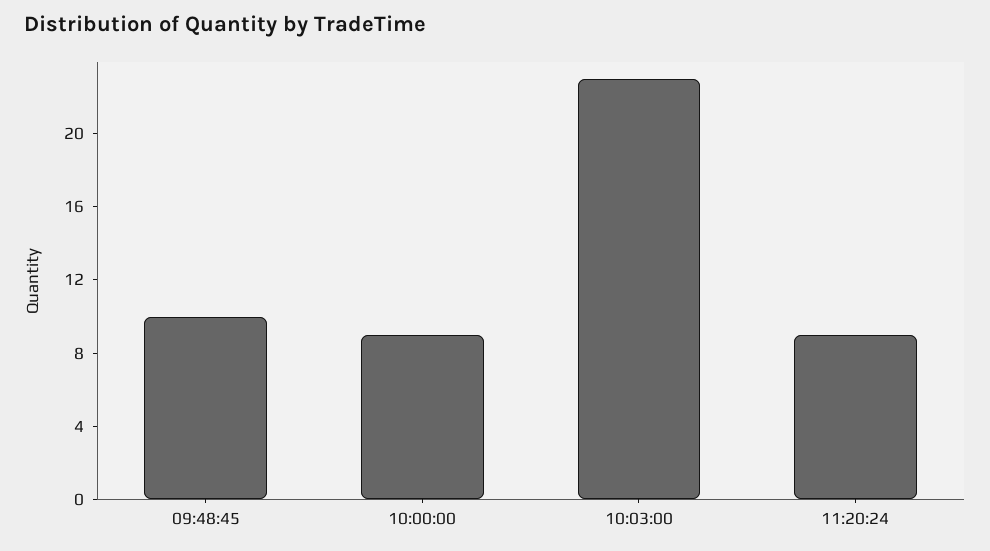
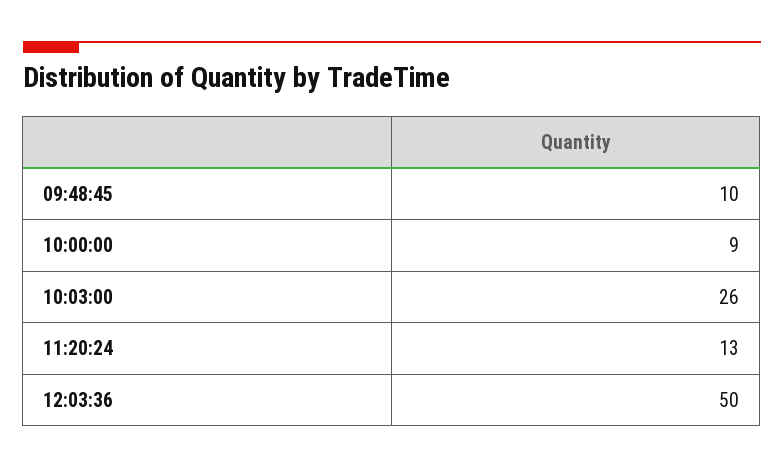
10:03:00: 23 -> 26
11:20:24: 9 -> 13
12:03:36: none -> 50

